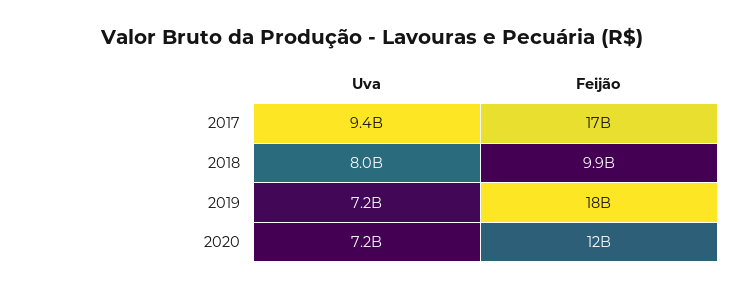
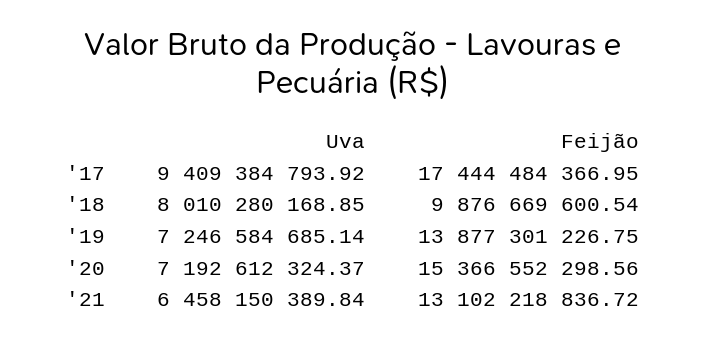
Feijão, 2019: 18000000000 -> 13877301226.75
Feijão, 2020: 12000000000 -> 15366552298.56
Uva, '21: none -> 6458150389.84
Feijão, '21: none -> 13102218836.72

